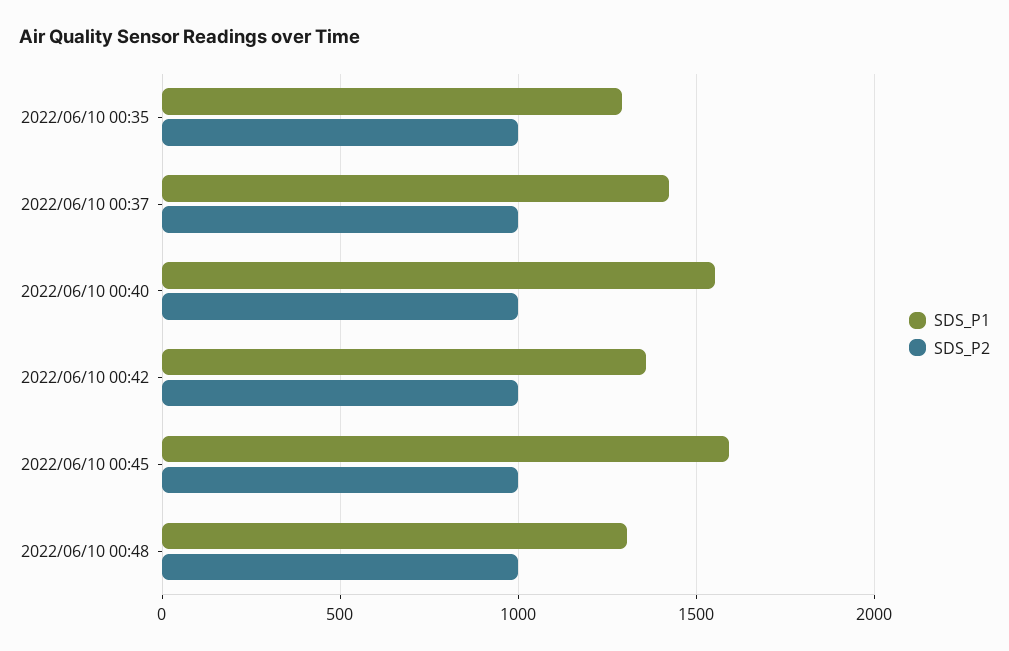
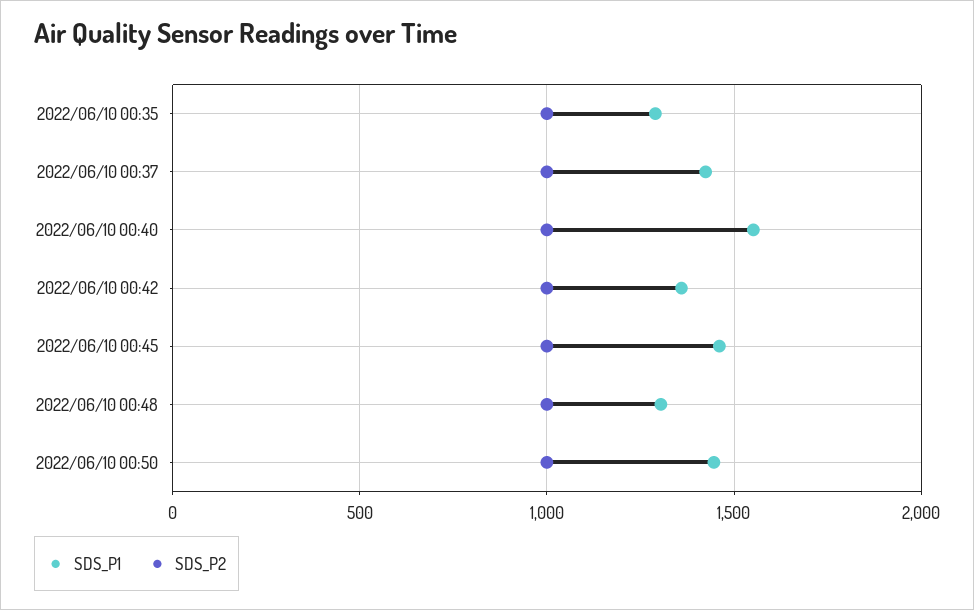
SDS_P1, 2022/06/10 00:45: 1600 -> 1450
SDS_P1, 2022/06/10 00:50: none -> 1450
SDS_P2, 2022/06/10 00:50: none -> 1000

